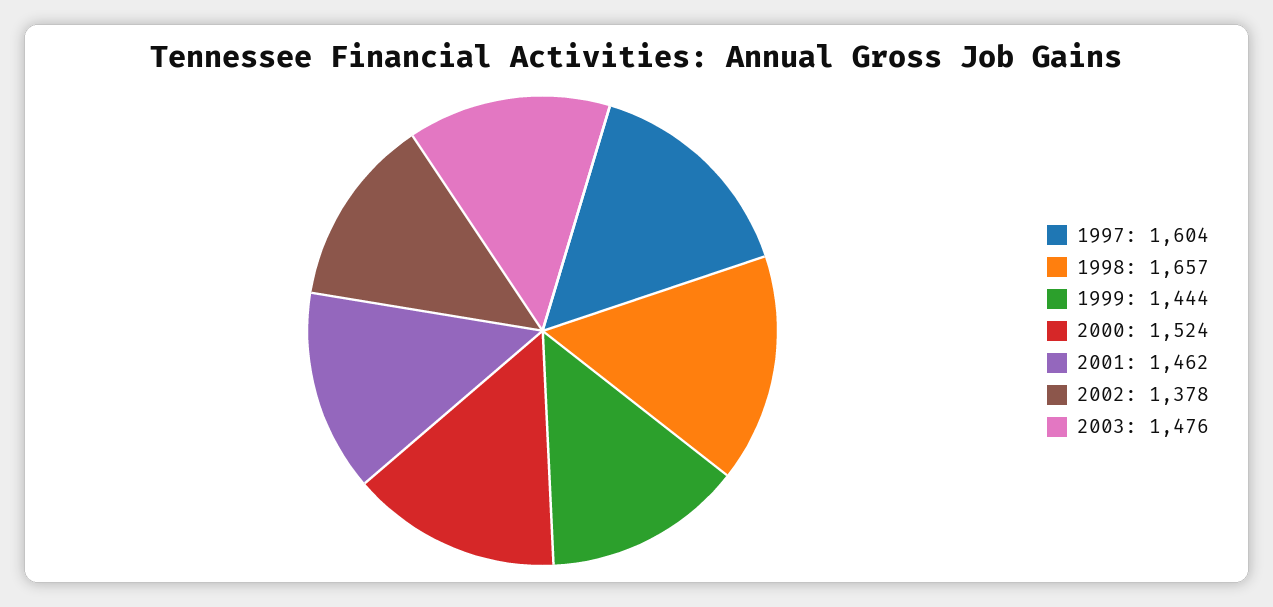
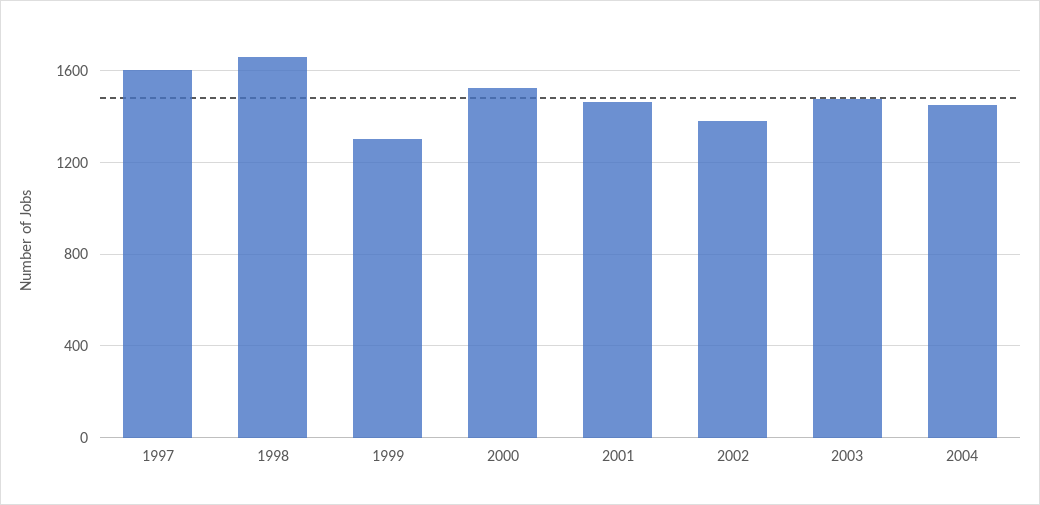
1999: 1444 -> 1300
2004: none -> 1450

